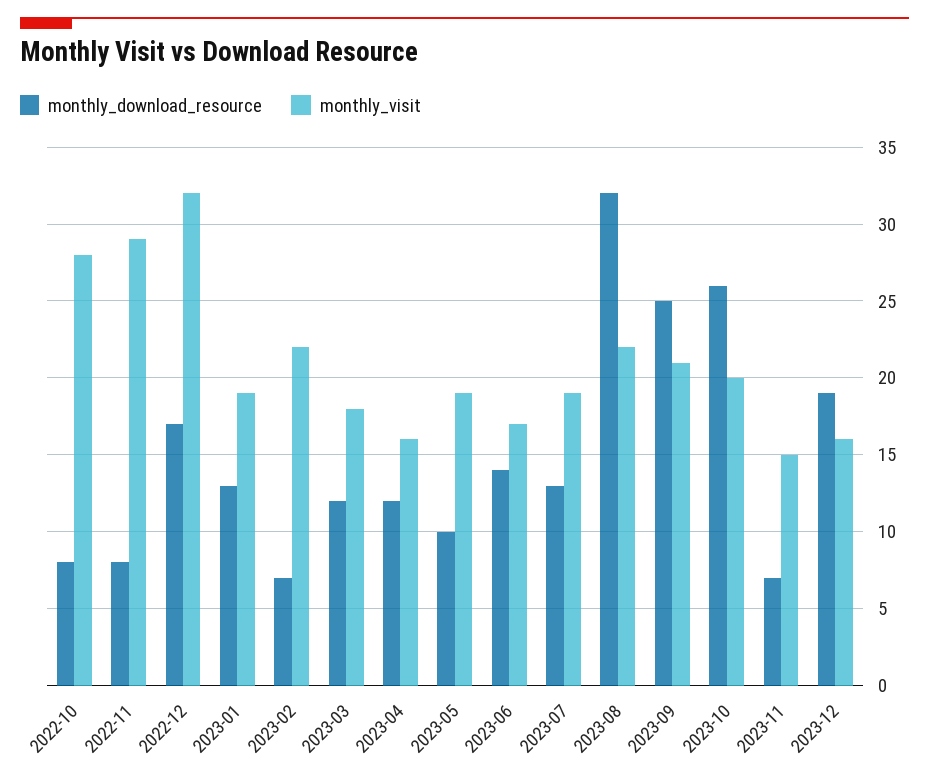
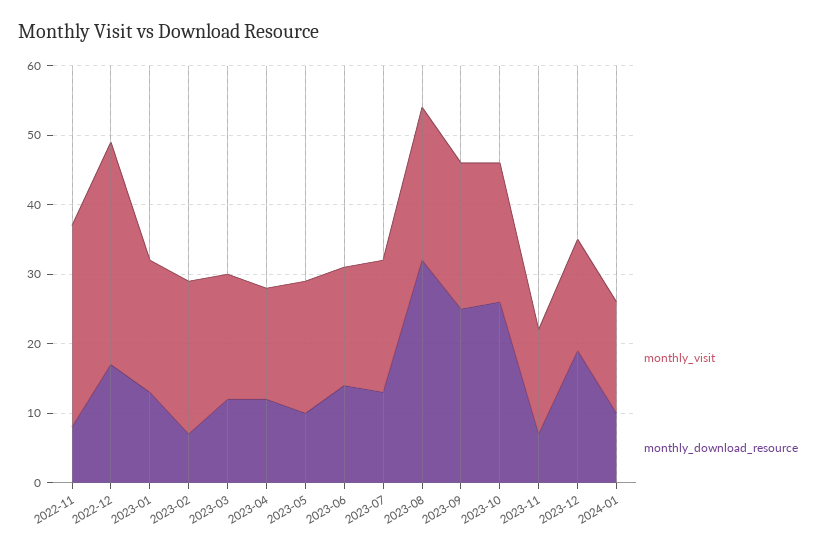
monthly_download_resource, 2022-10: 8 -> none
monthly_visit, 2022-10: 28 -> none
monthly_visit, 2024-01: none -> 15
monthly_download_resource, 2024-01: none -> 10

